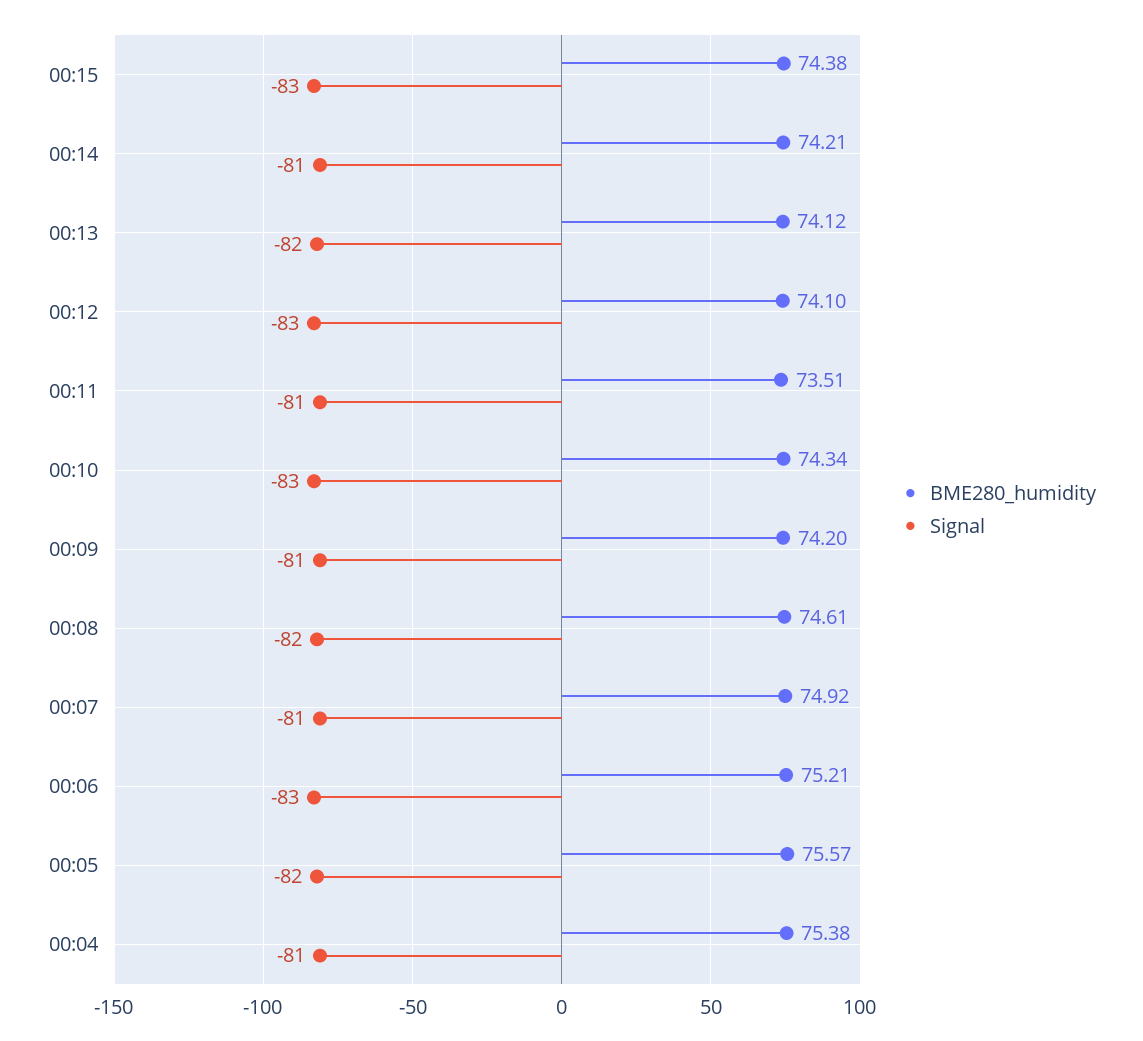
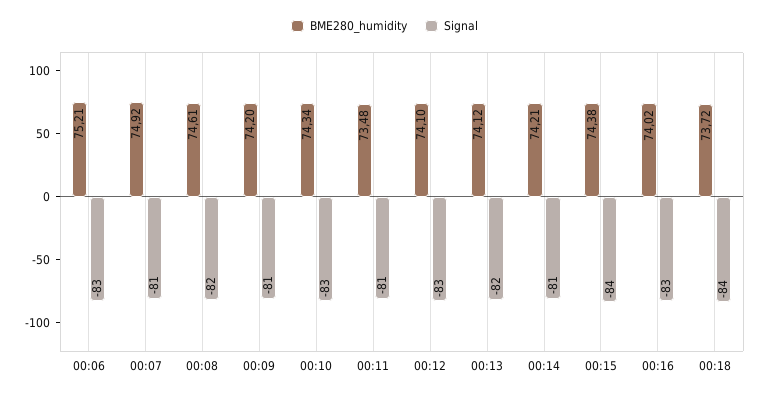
Signal, 00:15: -83 -> -84
BME280_humidity, 00:11: 73.51 -> 73.48
BME280_humidity, 00:05: 75.57 -> none
Signal, 00:05: -82 -> none
BME280_humidity, 00:04: 75.38 -> none
Signal, 00:04: -81 -> none
BME280_humidity, 00:16: none -> 74.02
Signal, 00:16: none -> -83
BME280_humidity, 00:18: none -> 73.72
Signal, 00:18: none -> -84

